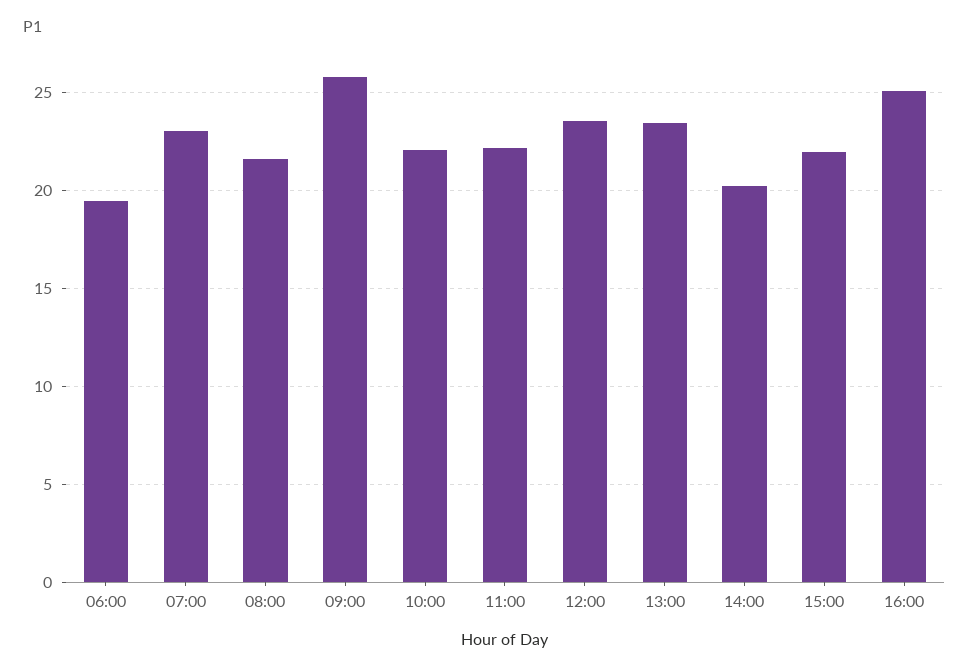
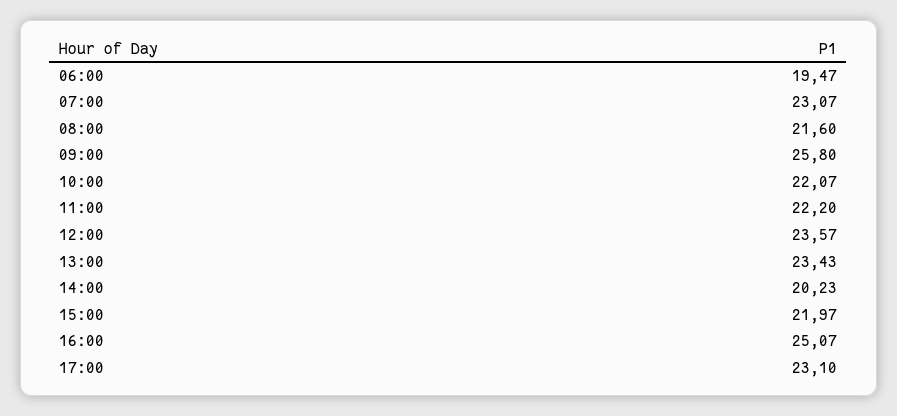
17:00: none -> 23.1

